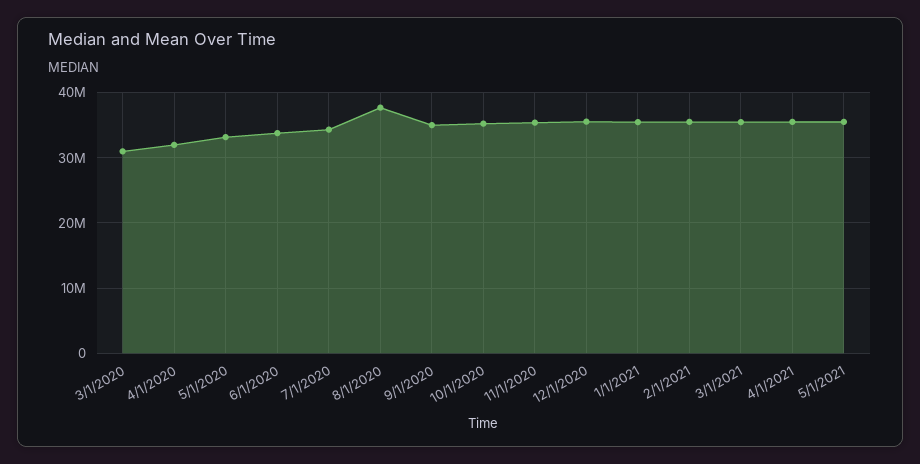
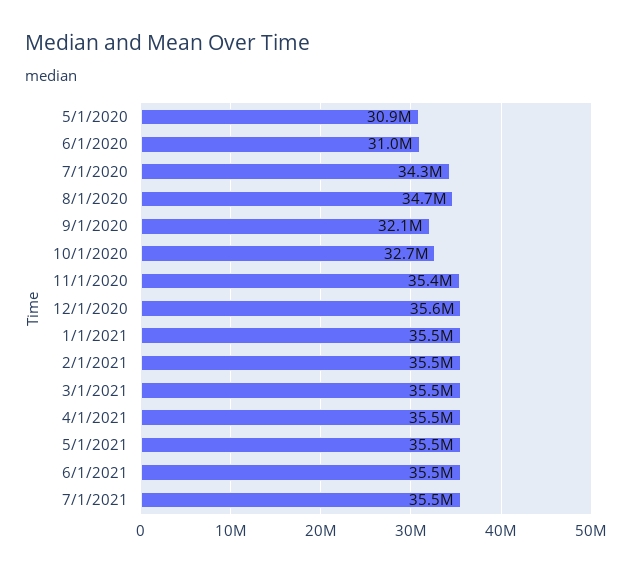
3/1/2020: 31000000 -> none
4/1/2020: 32000000 -> none
5/1/2020: 33000000 -> 30900000
6/1/2020: 34000000 -> 31000000
8/1/2020: 38000000 -> 34700000
9/1/2020: 35000000 -> 32100000
10/1/2020: 35000000 -> 32700000
6/1/2021: none -> 35500000
7/1/2021: none -> 35500000

